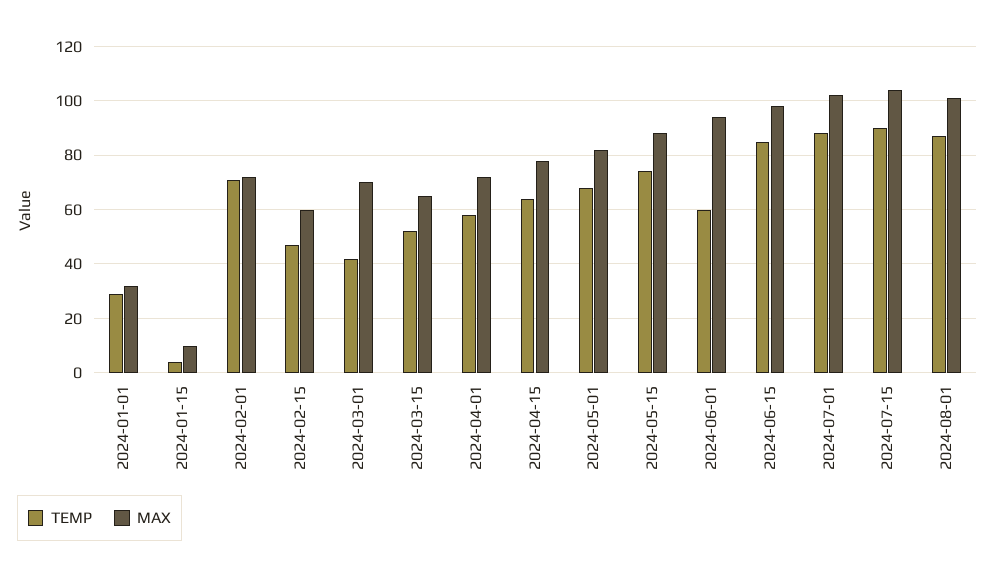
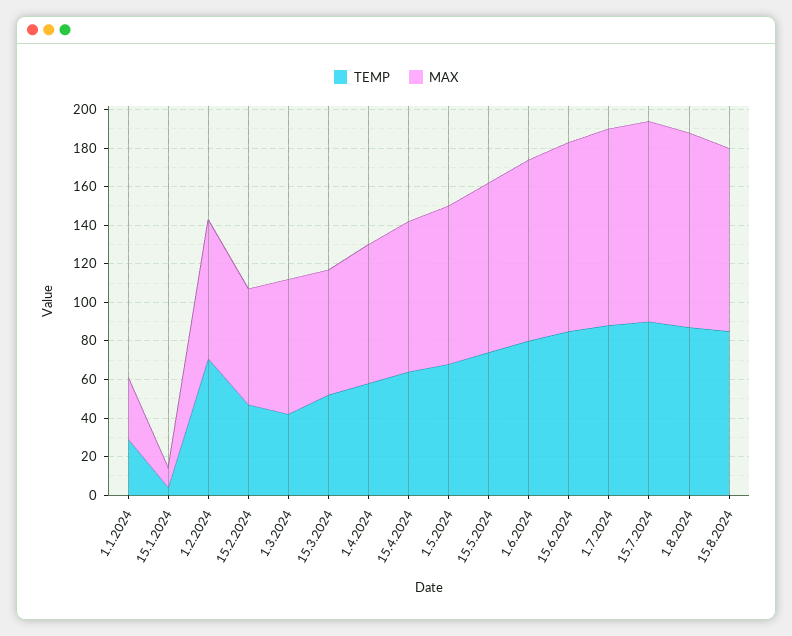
TEMP, 2024-06-01: 60 -> 80
TEMP, 15.8.2024: none -> 85
MAX, 15.8.2024: none -> 95

